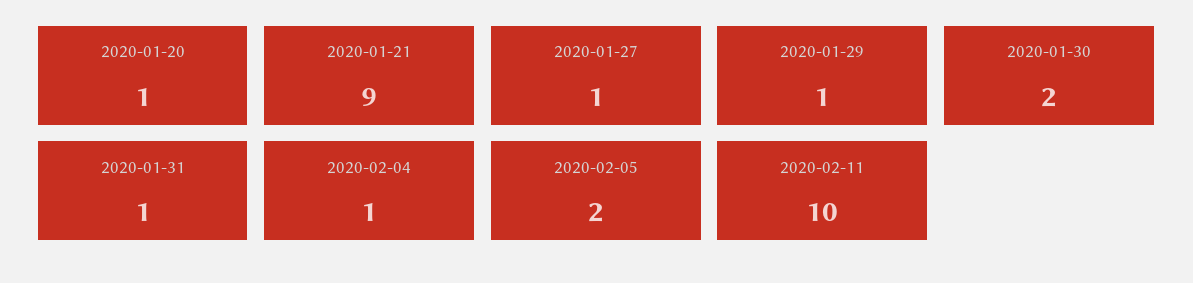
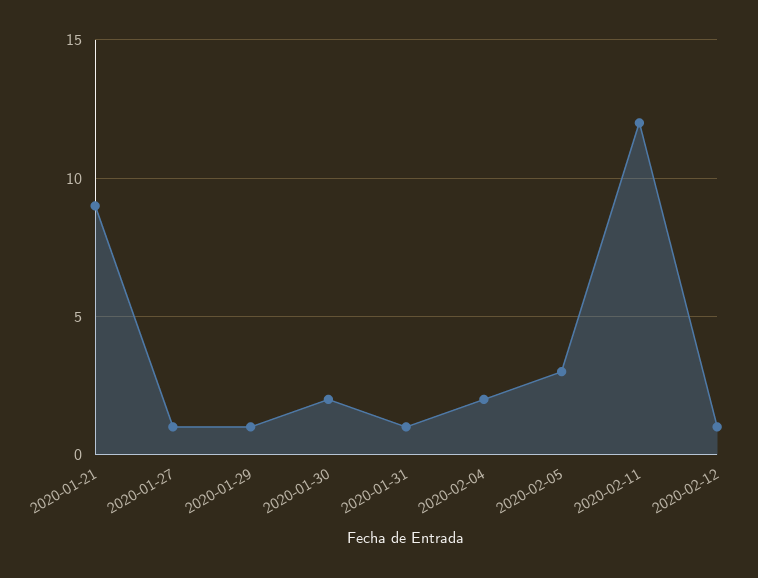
2020-01-20: 1 -> none
2020-02-04: 1 -> 2
2020-02-05: 2 -> 3
2020-02-11: 10 -> 12
2020-02-12: none -> 1

